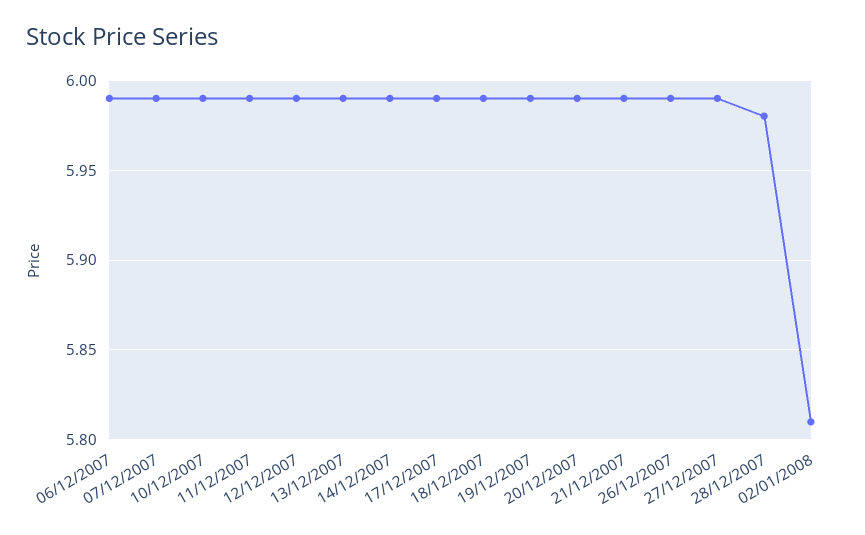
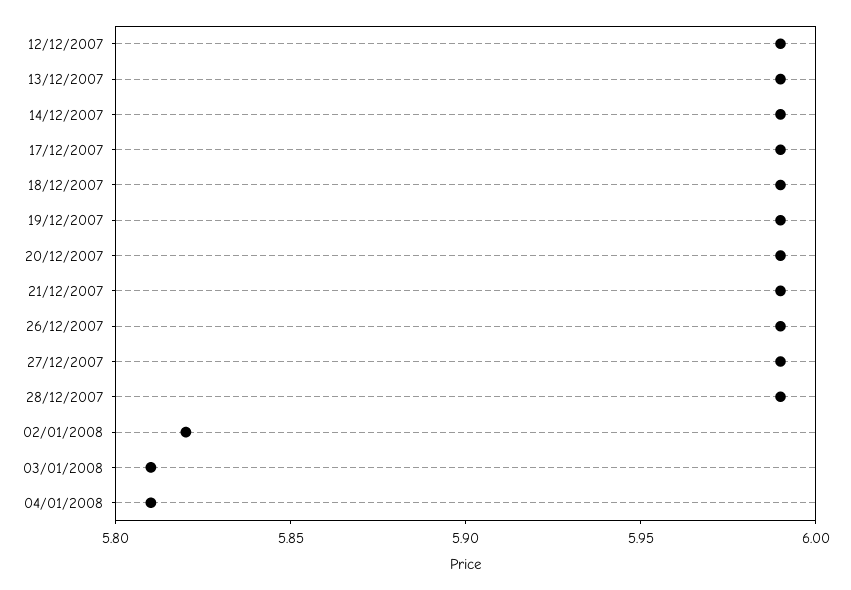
06/12/2007: 5.99 -> none
07/12/2007: 5.99 -> none
10/12/2007: 5.99 -> none
11/12/2007: 5.99 -> none
28/12/2007: 5.98 -> 5.99
02/01/2008: 5.81 -> 5.82
03/01/2008: none -> 5.81
04/01/2008: none -> 5.81

